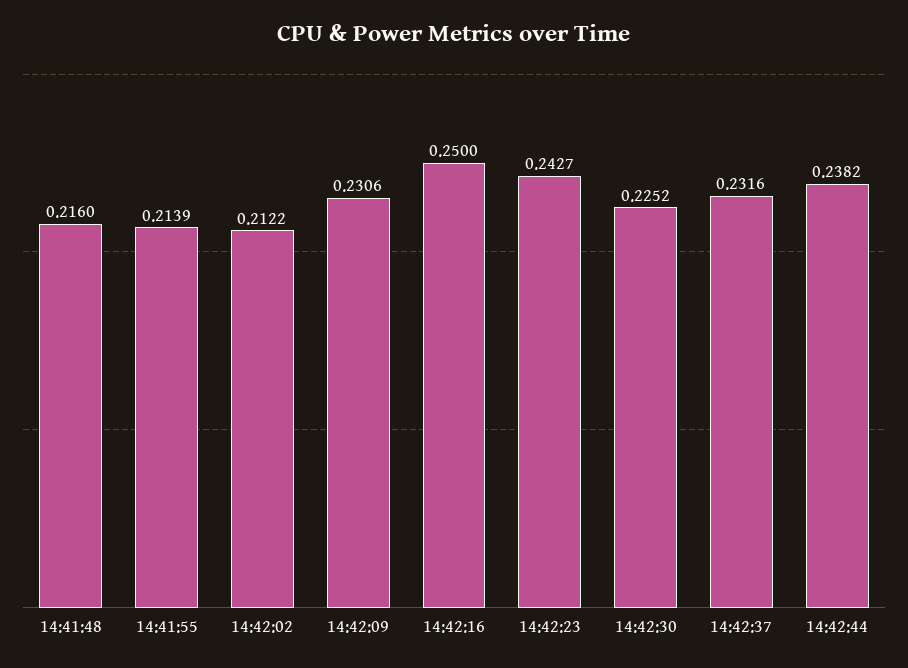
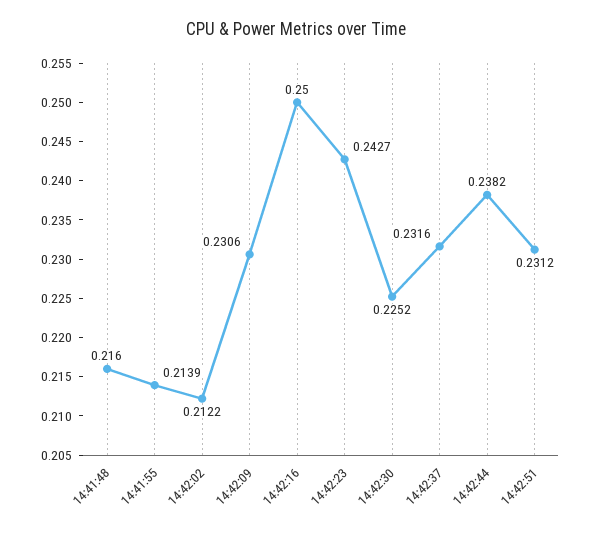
14:42:51: none -> 0.2312

